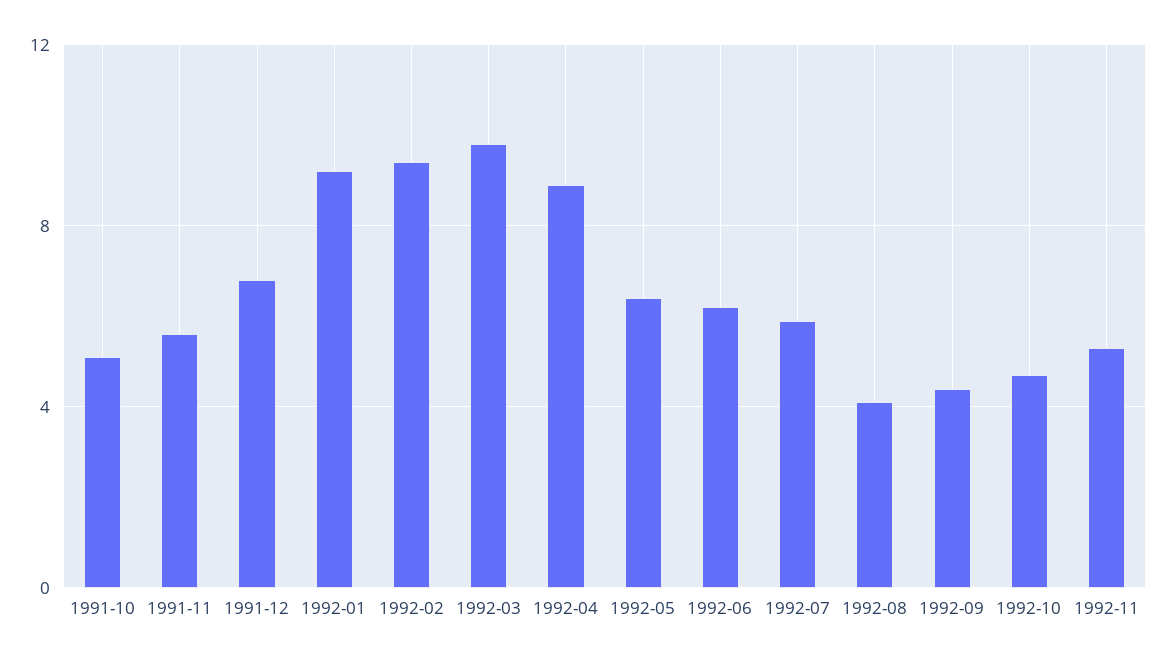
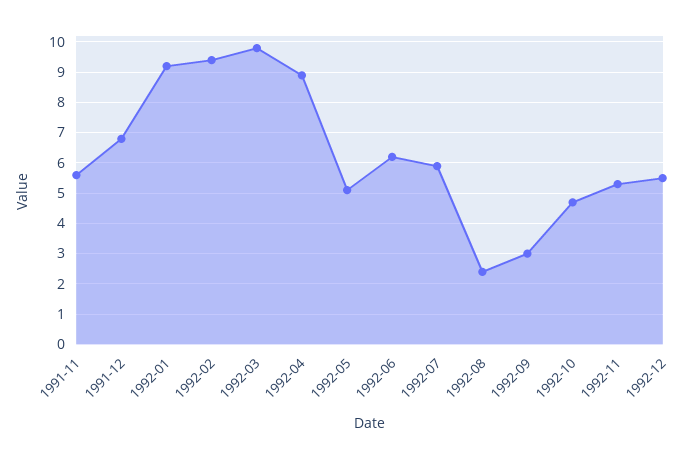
1991-10: 5 -> none
1992-05: 6.5 -> 5
1992-08: 4 -> 2.5
1992-09: 4.5 -> 3
1992-12: none -> 5.5

